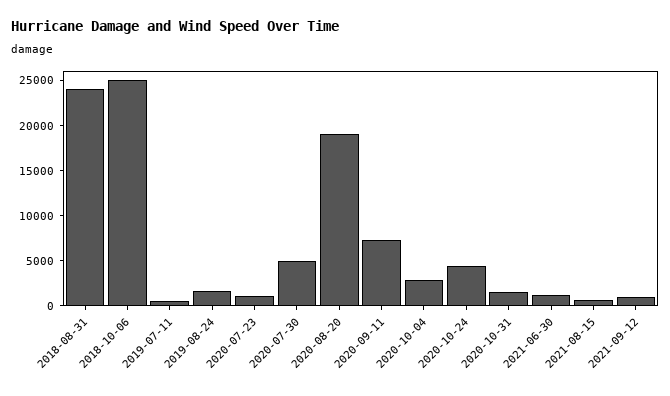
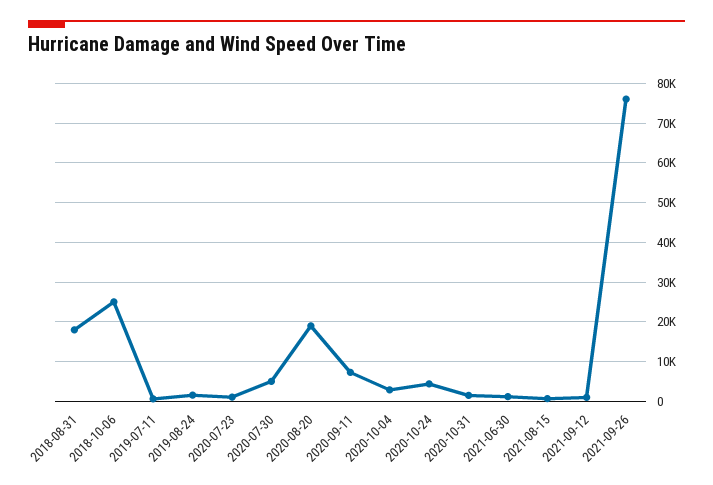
2018-08-31: 24000 -> 18000
2021-09-26: none -> 76000

